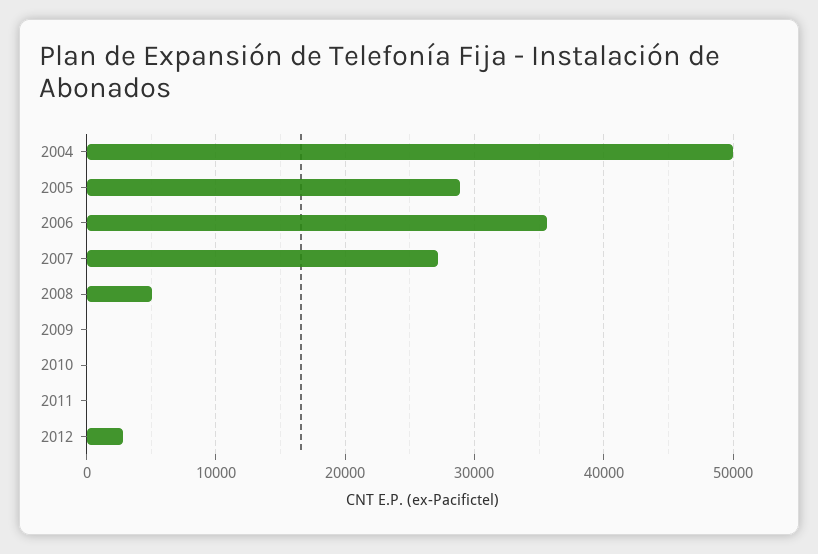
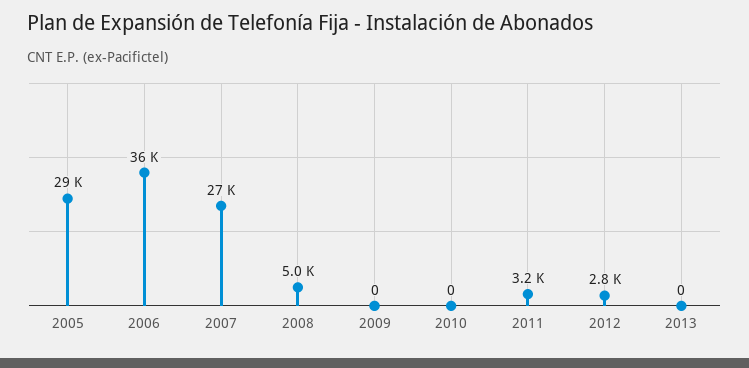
2004: 50000 -> none
2011: 0 -> 3200
2013: none -> 0

